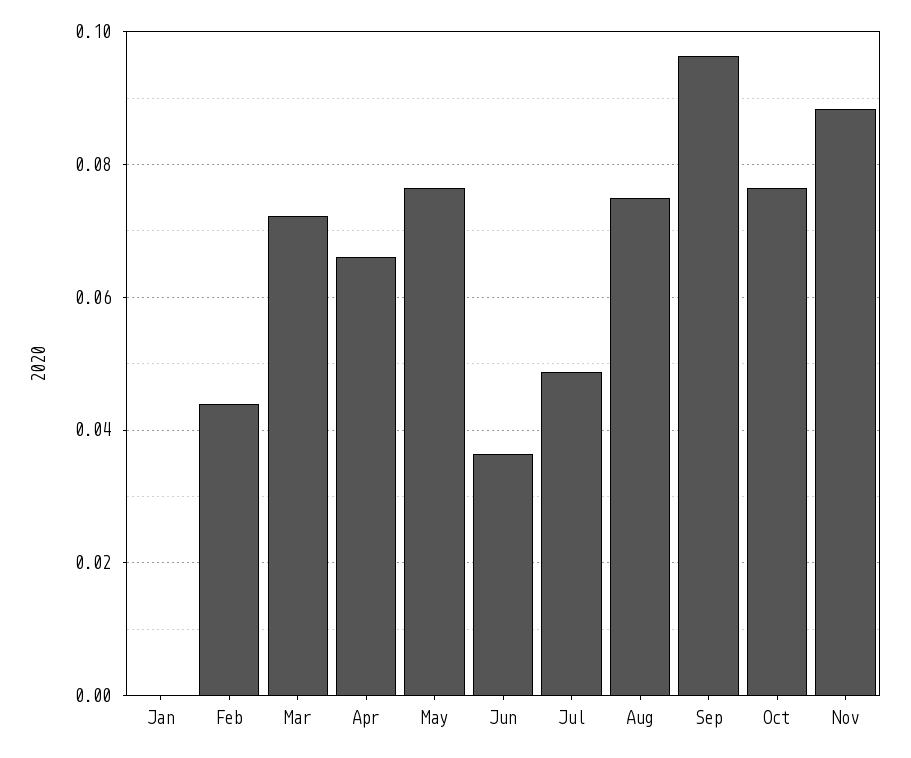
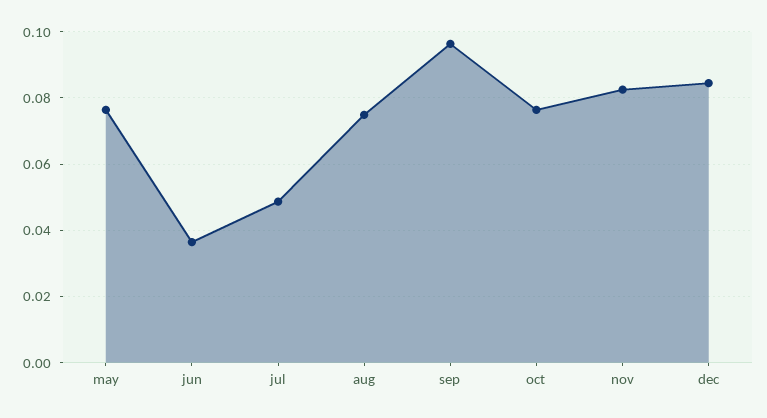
Jan: 0 -> none
Feb: 0.044 -> none
Mar: 0.072 -> none
Apr: 0.066 -> none
Nov: 0.088 -> 0.082
dec: none -> 0.084

